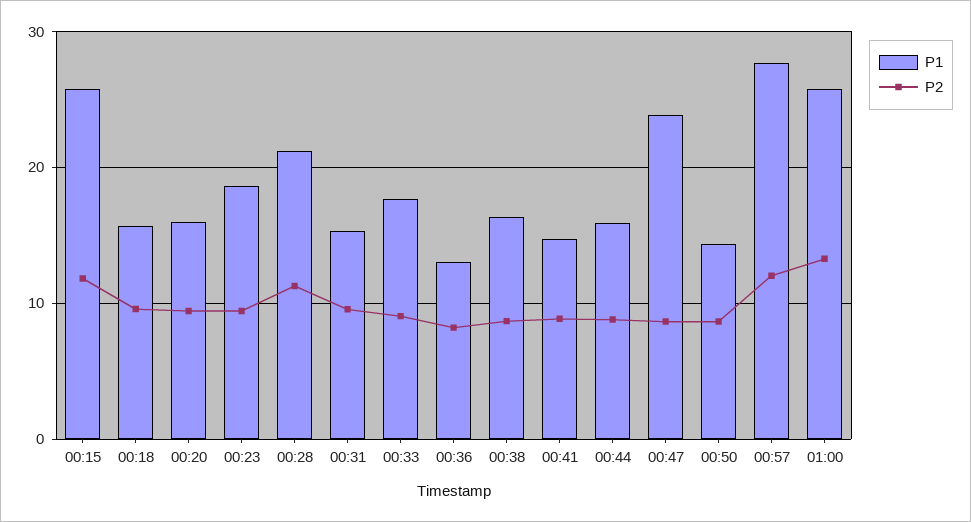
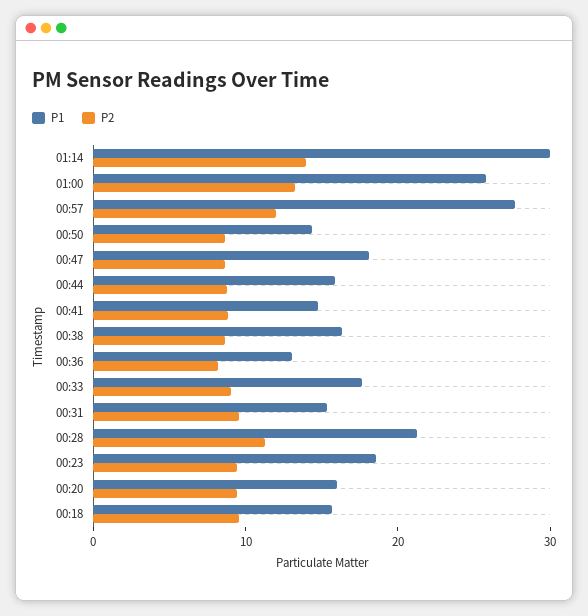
P1, 00:15: 26 -> none
P2, 00:15: 12 -> none
P1, 00:47: 24 -> 18
P1, 01:14: none -> 30
P2, 01:14: none -> 14

